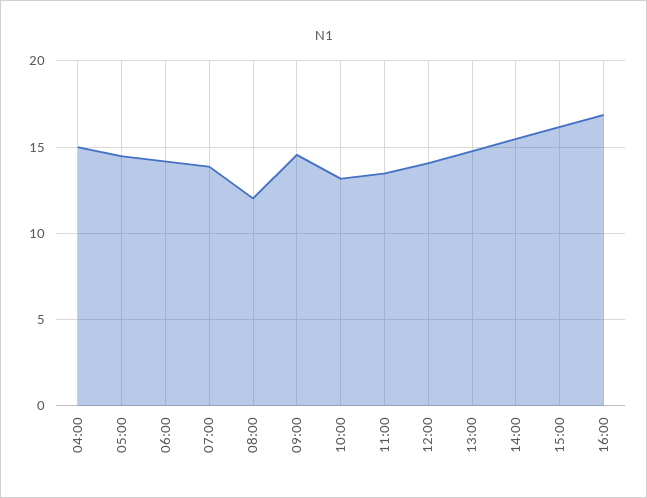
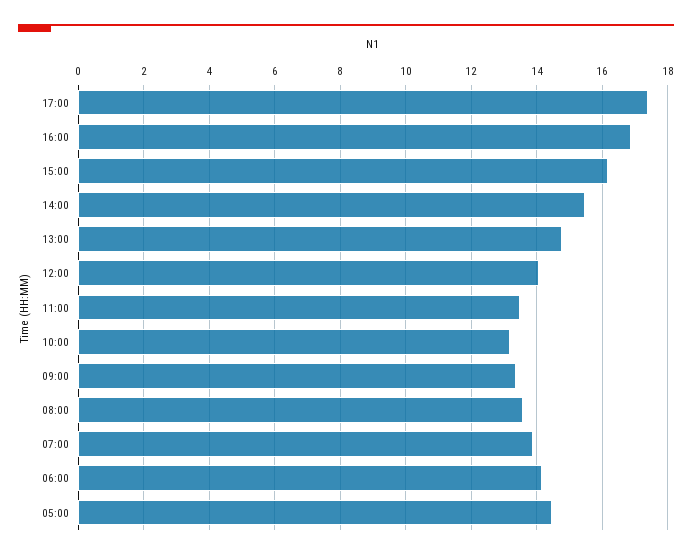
04:00: 15 -> none
08:00: 12 -> 13.6
09:00: 14.5 -> 13.4
17:00: none -> 17.4

